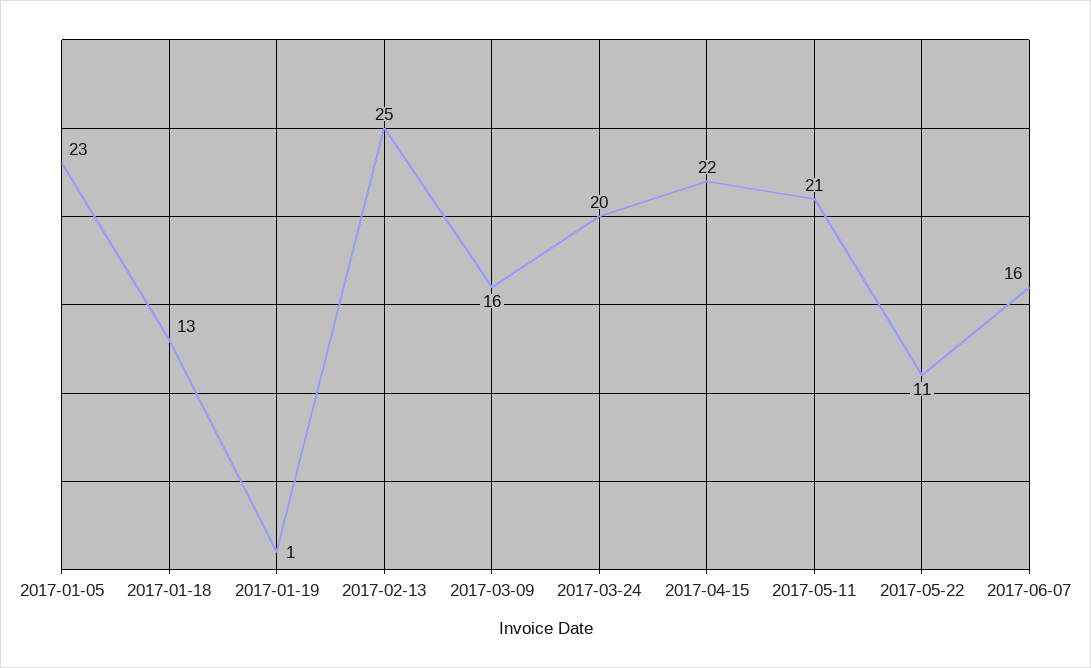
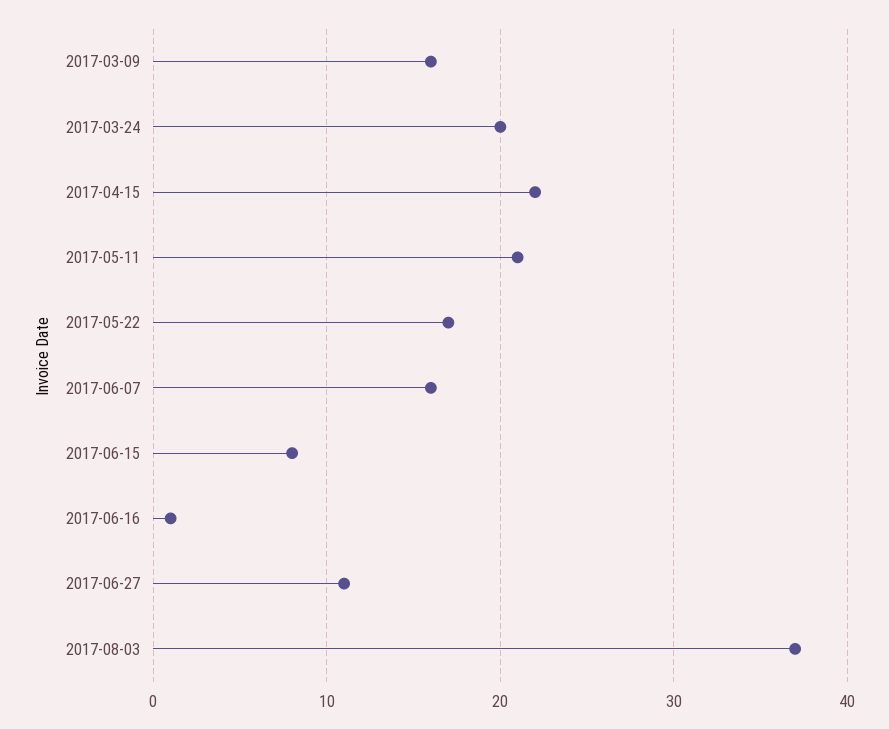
2017-01-05: 23 -> none
2017-01-18: 13 -> none
2017-01-19: 1 -> none
2017-02-13: 25 -> none
2017-05-22: 11 -> 17
2017-06-15: none -> 8
2017-06-16: none -> 1
2017-06-27: none -> 11
2017-08-03: none -> 37

